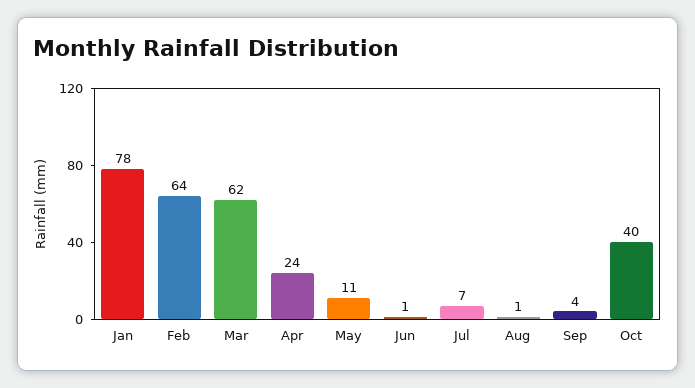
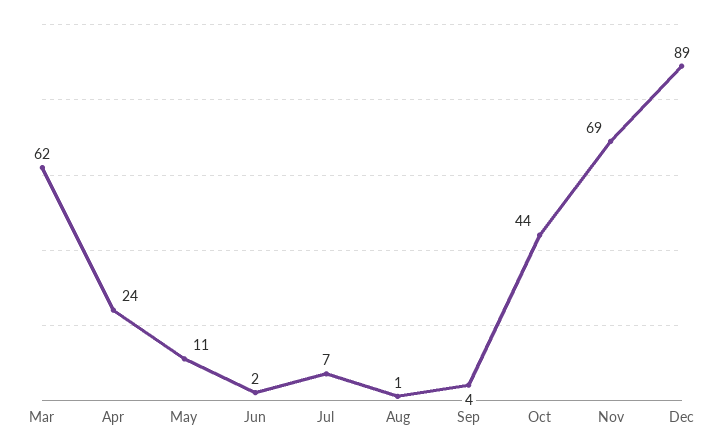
Jan: 78 -> none
Feb: 64 -> none
Jun: 1 -> 2
Oct: 40 -> 44
Nov: none -> 69
Dec: none -> 89

